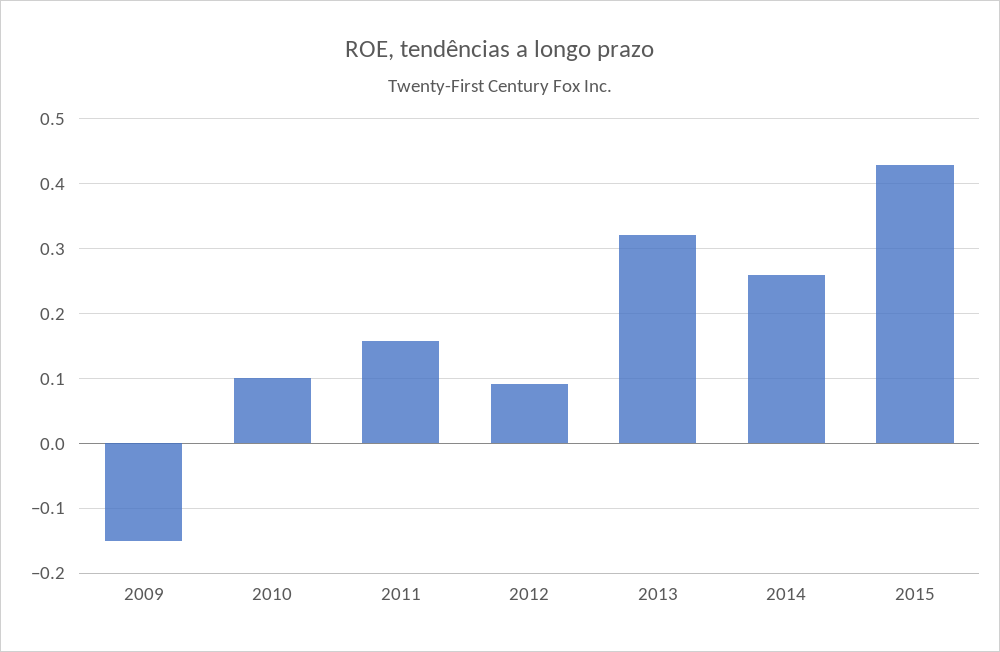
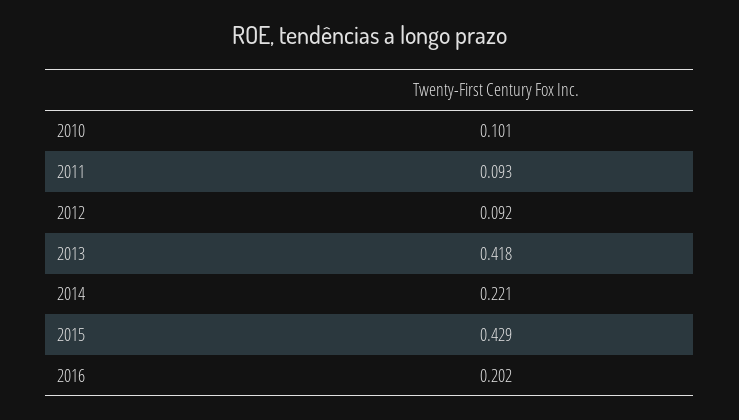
2009: -0.15 -> none
2011: 0.16 -> 0.093
2013: 0.32 -> 0.418
2014: 0.26 -> 0.221
2016: none -> 0.202

